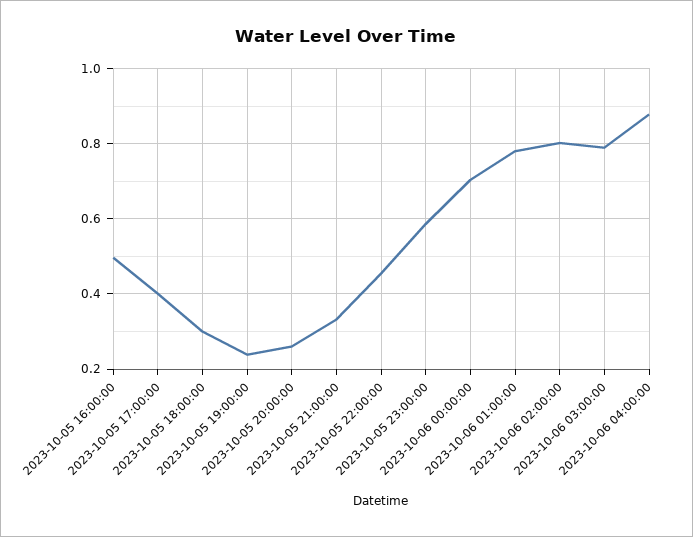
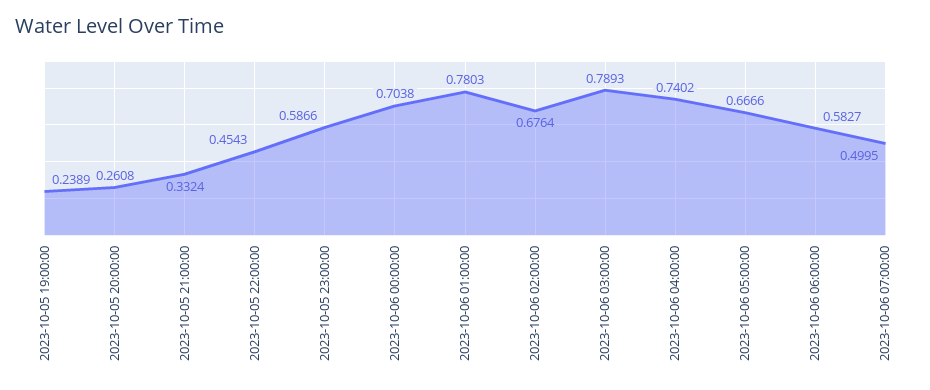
2023-10-05 16:00:00: 0.5 -> none
2023-10-05 17:00:00: 0.4 -> none
2023-10-05 18:00:00: 0.3 -> none
2023-10-06 02:00:00: 0.8 -> 0.6764
2023-10-06 04:00:00: 0.88 -> 0.7402
2023-10-06 05:00:00: none -> 0.6666
2023-10-06 06:00:00: none -> 0.5827
2023-10-06 07:00:00: none -> 0.4995

